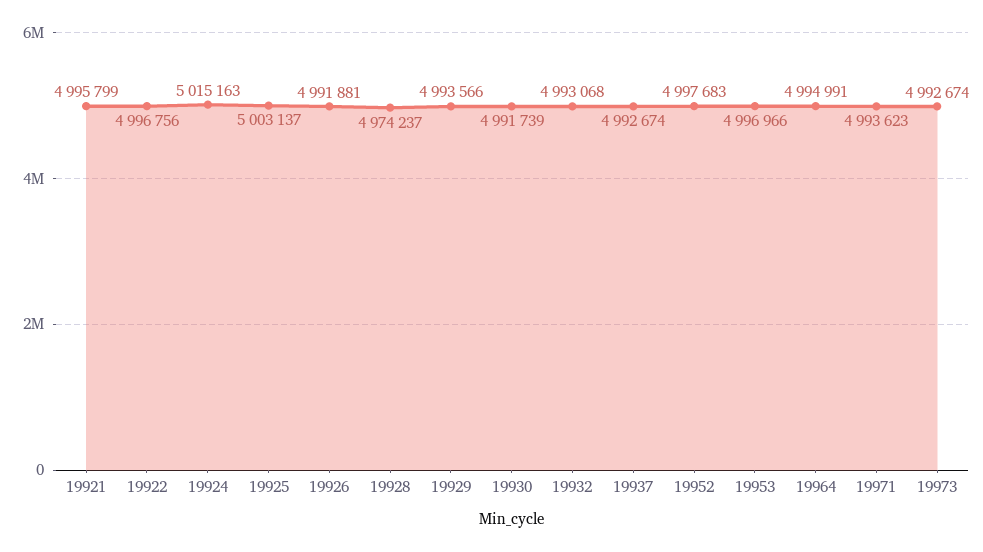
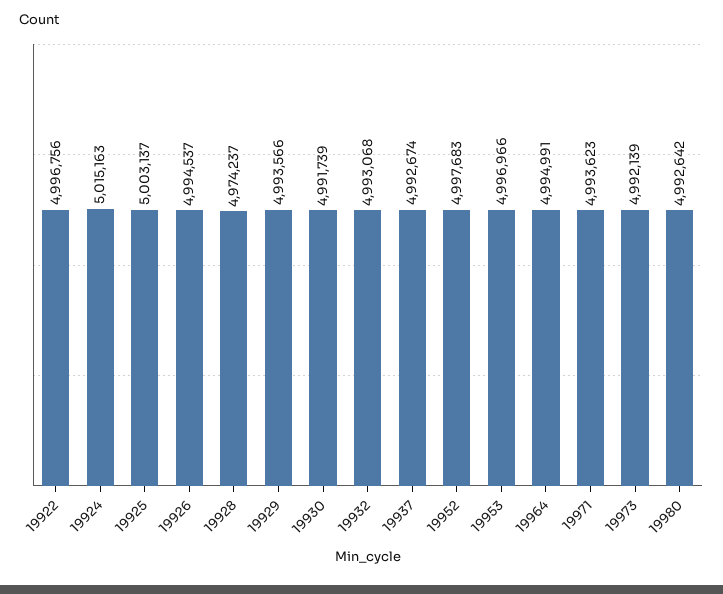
19921: 4995799 -> none
19926: 4991881 -> 4994537
19973: 4992674 -> 4992139
19980: none -> 4992642

